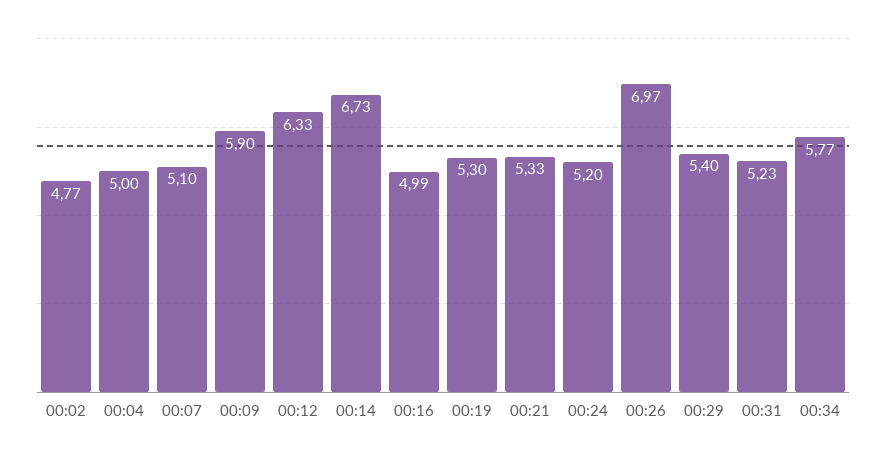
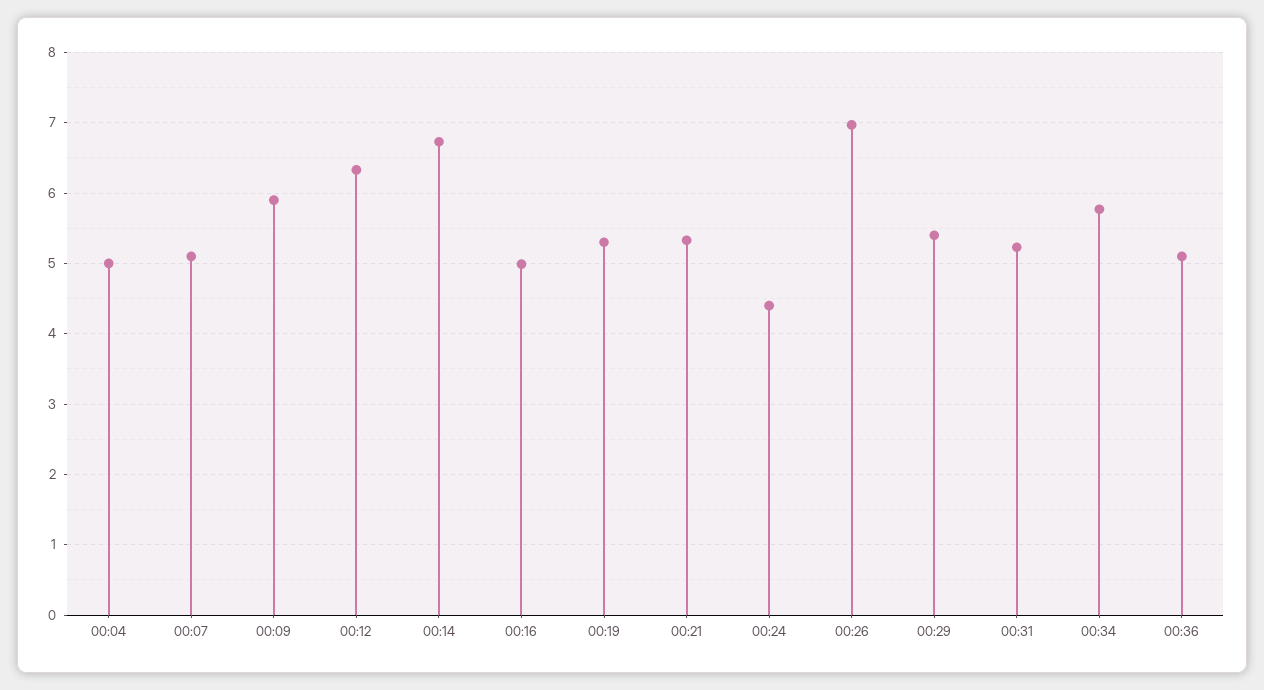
00:02: 4.77 -> none
00:24: 5.2 -> 4.4
00:36: none -> 5.1

